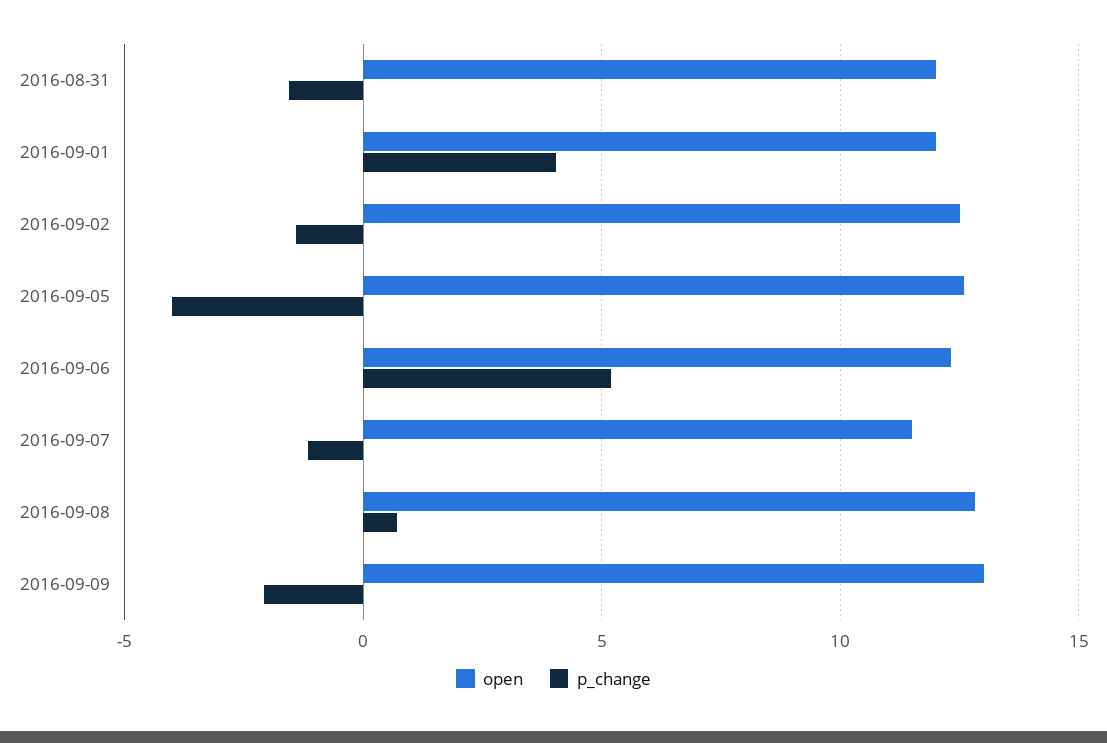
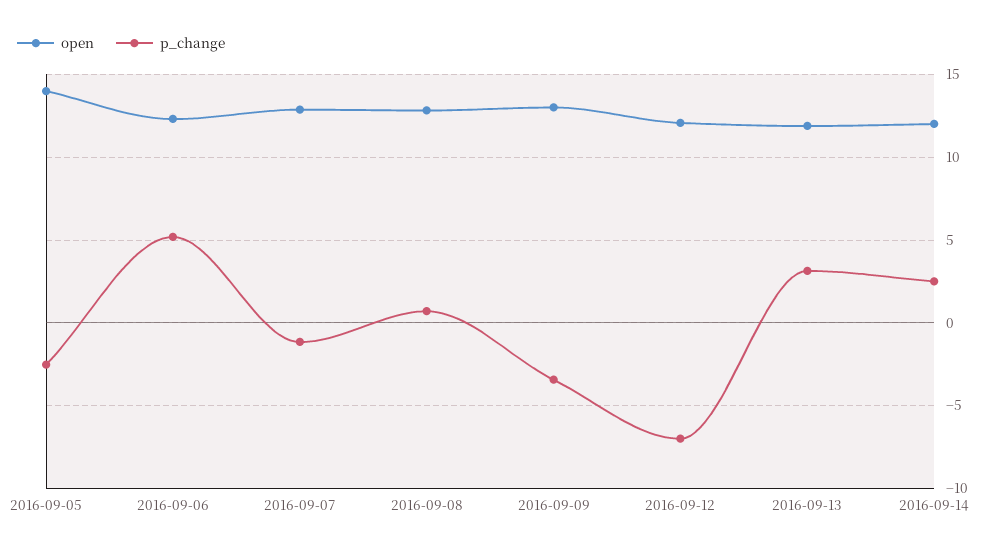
open, 2016-08-31: 12 -> none
p_change, 2016-08-31: -1.5 -> none
open, 2016-09-01: 12 -> none
p_change, 2016-09-01: 4 -> none
open, 2016-09-02: 12.5 -> none
p_change, 2016-09-02: -1.5 -> none
open, 2016-09-05: 12.5 -> 14
p_change, 2016-09-05: -4 -> -2.5
open, 2016-09-07: 11.5 -> 13
p_change, 2016-09-09: -2 -> -3.5
open, 2016-09-12: none -> 12
p_change, 2016-09-12: none -> -7
open, 2016-09-13: none -> 12
p_change, 2016-09-13: none -> 3
open, 2016-09-14: none -> 12
p_change, 2016-09-14: none -> 2.5

